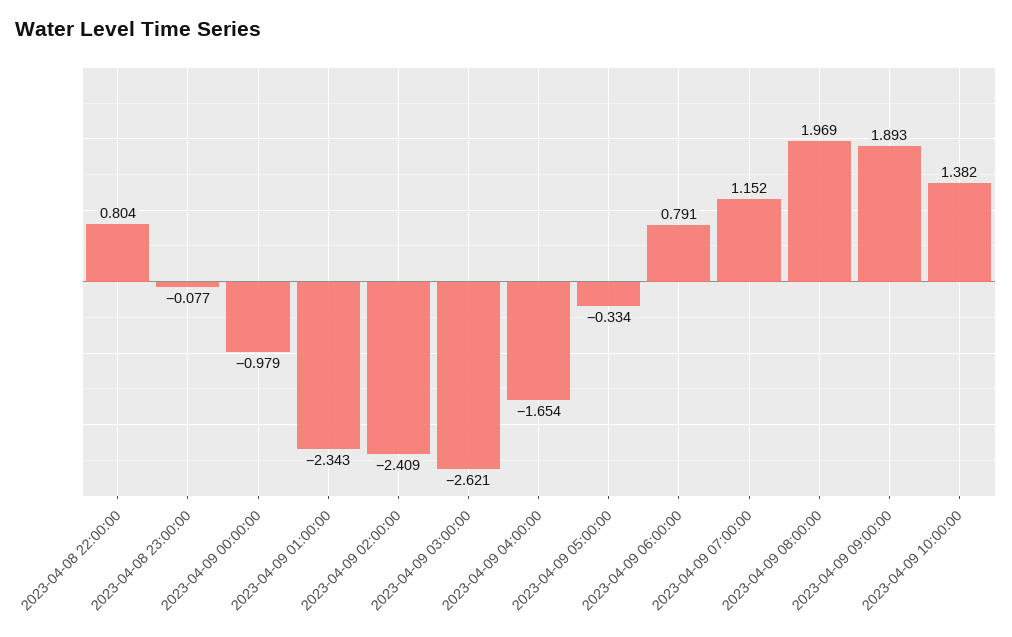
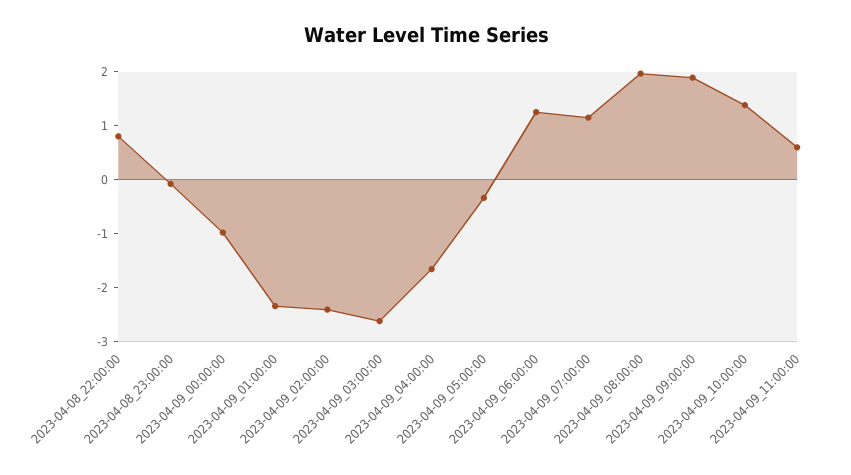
2023-04-09 06:00:00: 0.791 -> 1.2
2023-04-09_11:00:00: none -> 0.6

